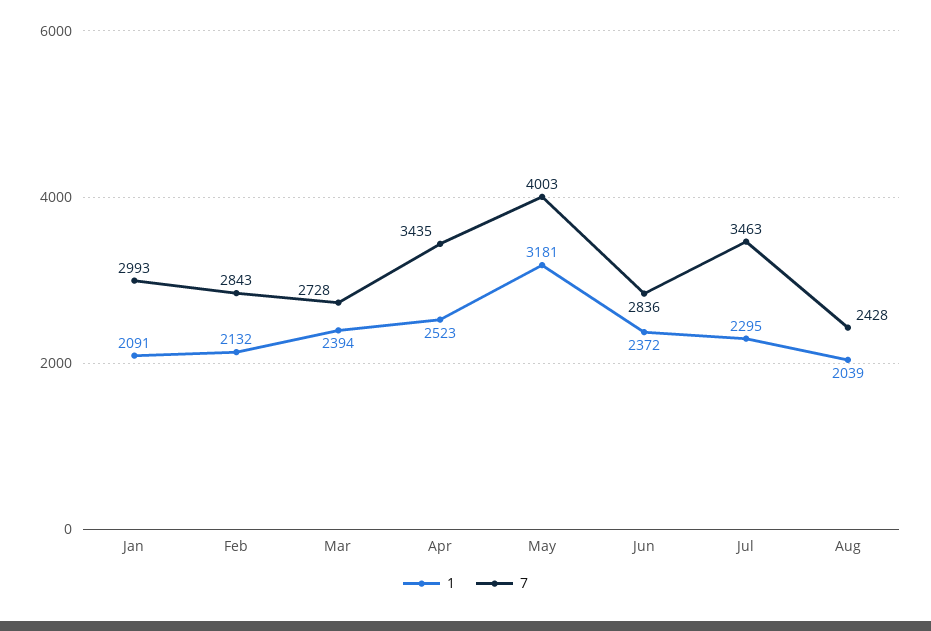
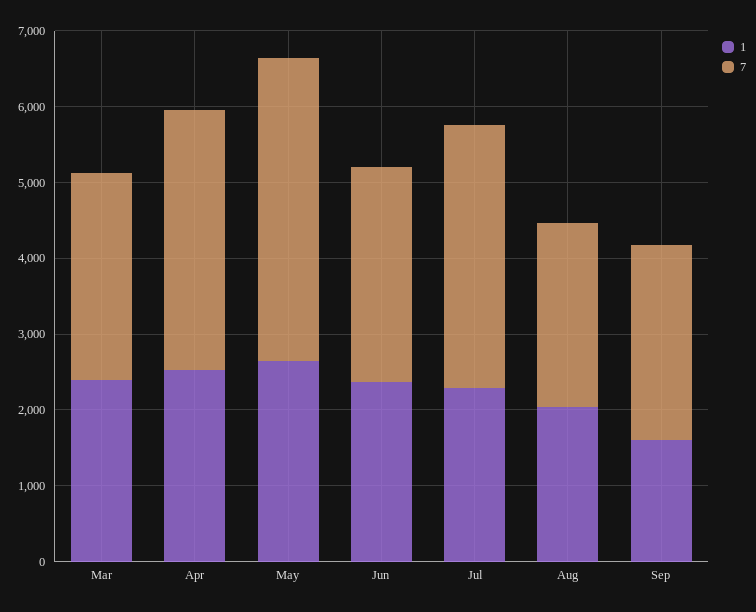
1, Jan: 2091 -> none
7, Jan: 2993 -> none
1, Feb: 2132 -> none
7, Feb: 2843 -> none
1, May: 3181 -> 2600
1, Sep: none -> 1600
7, Sep: none -> 2600

